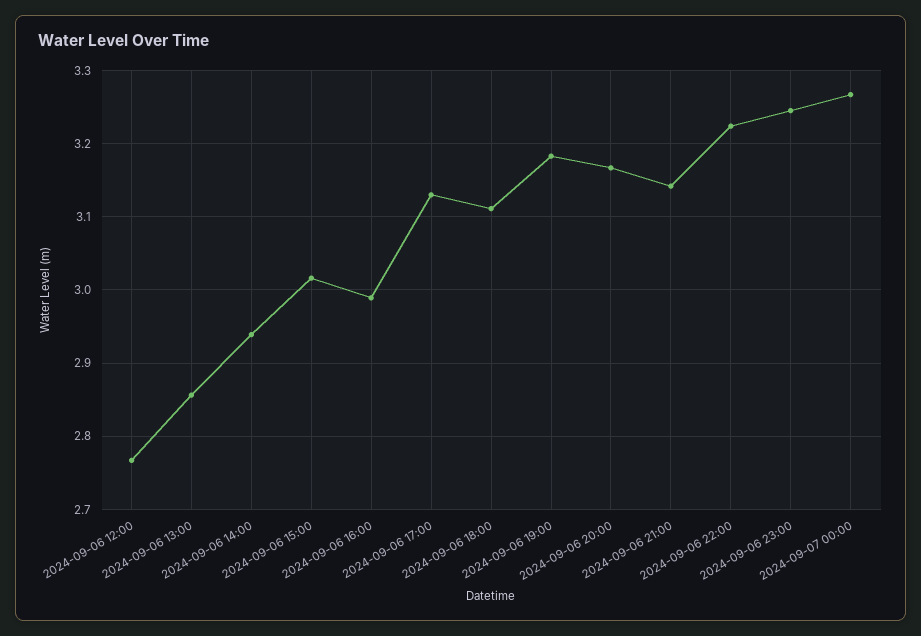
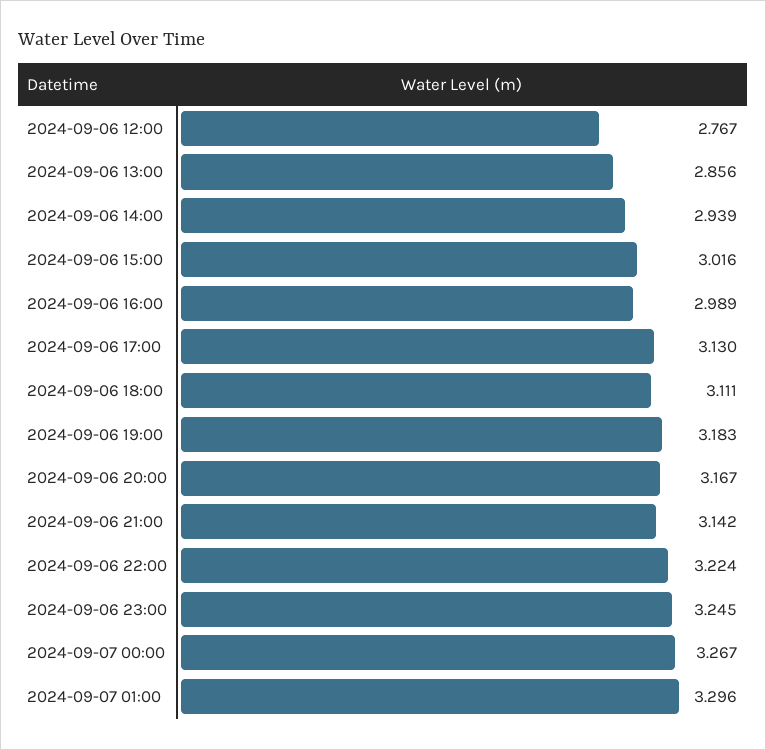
2024-09-07 01:00: none -> 3.296

